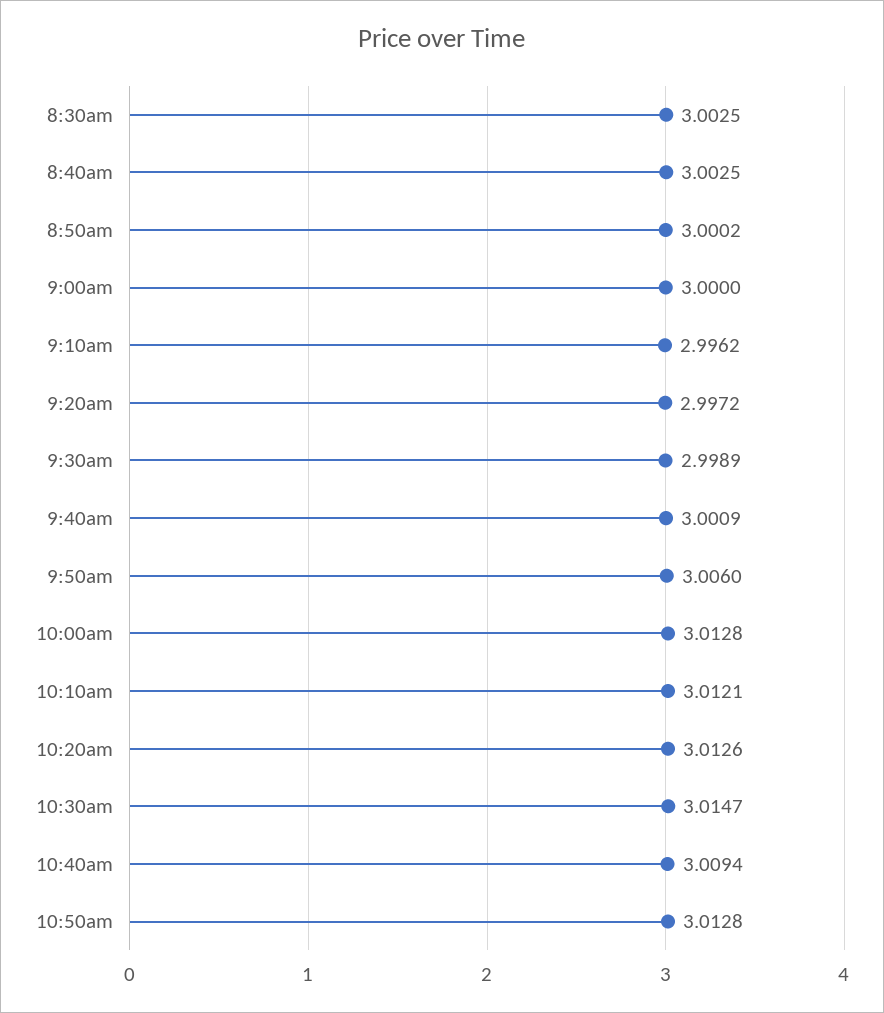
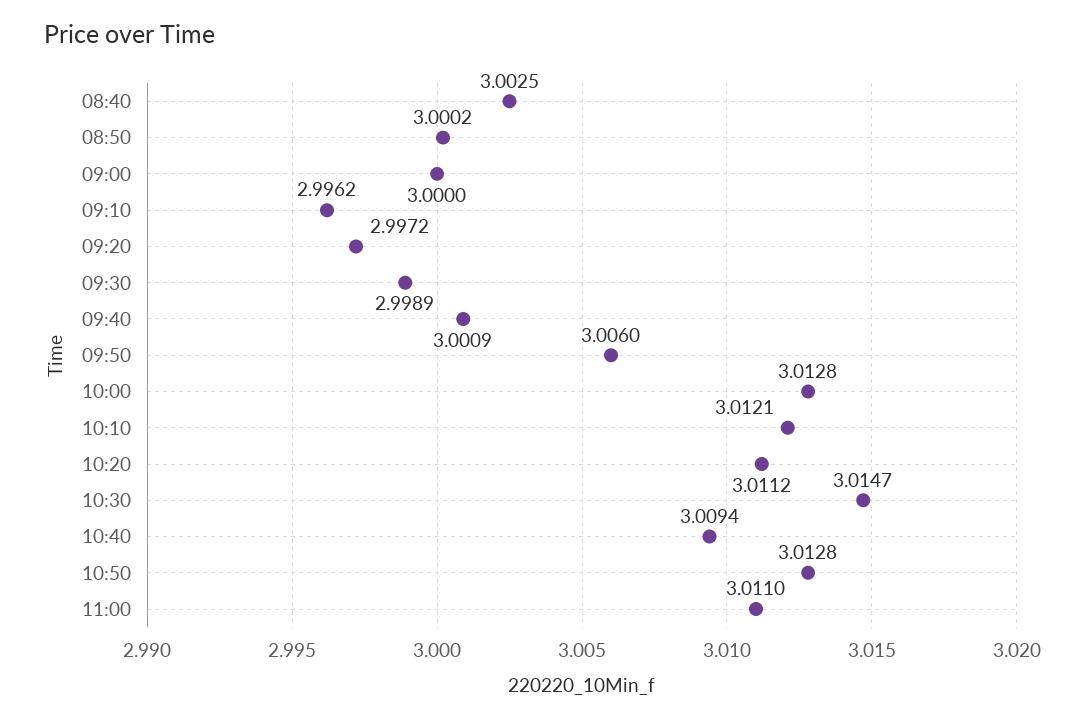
8:30am: 3.0025 -> none
10:20am: 3.0126 -> 3.0112
11:00: none -> 3.011

